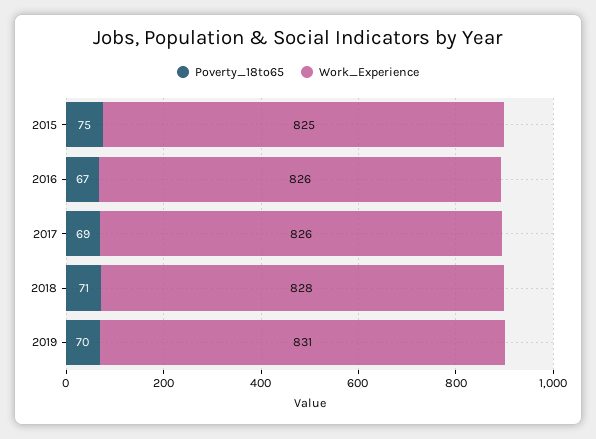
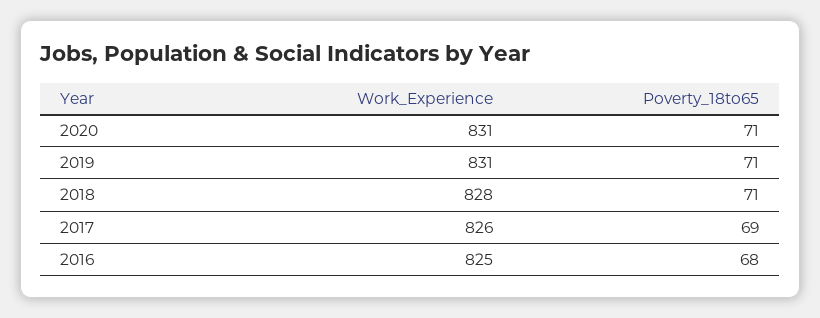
Poverty_18to65, 2015: 75 -> none
Work_Experience, 2015: 825 -> none
Poverty_18to65, 2016: 67 -> 68
Work_Experience, 2016: 826 -> 825
Poverty_18to65, 2019: 70 -> 71
Work_Experience, 2020: none -> 831
Poverty_18to65, 2020: none -> 71

